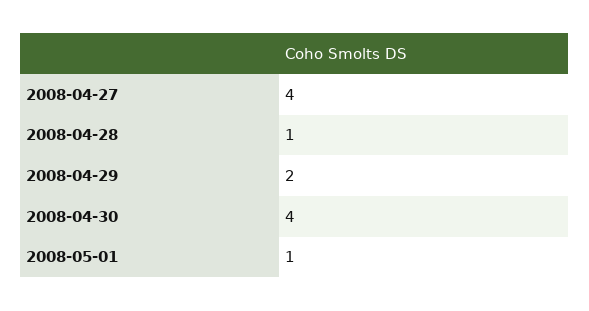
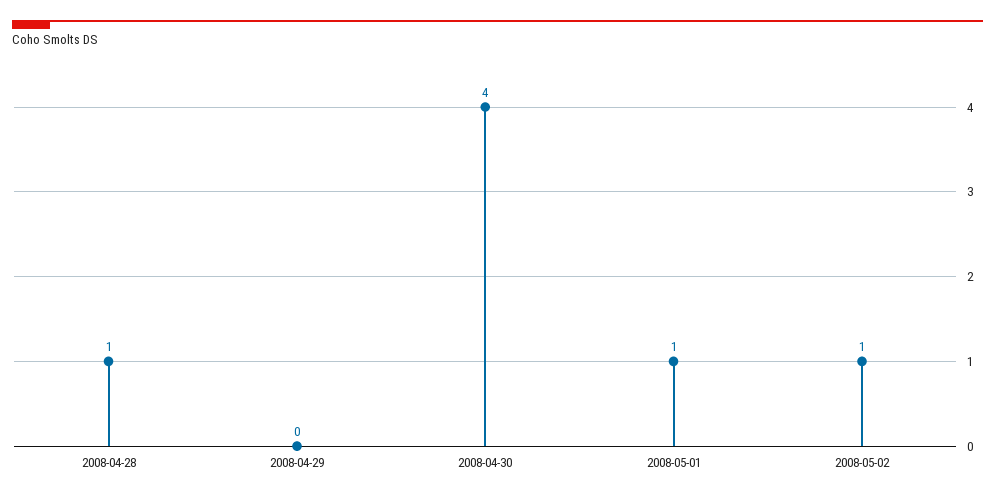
2008-04-27: 4 -> none
2008-04-29: 2 -> 0
2008-05-02: none -> 1

